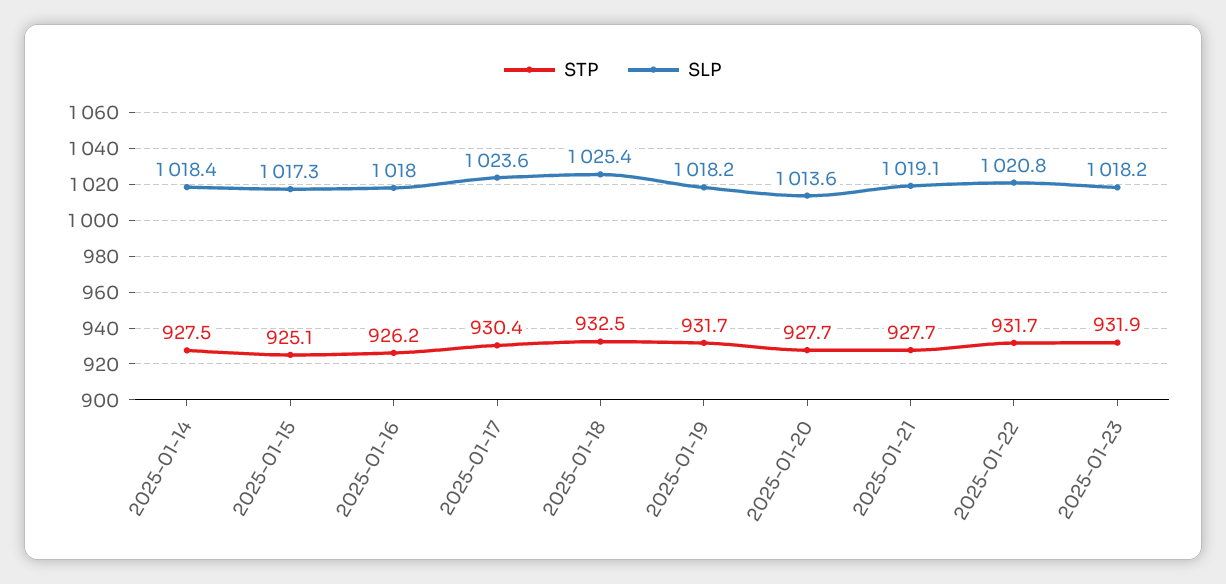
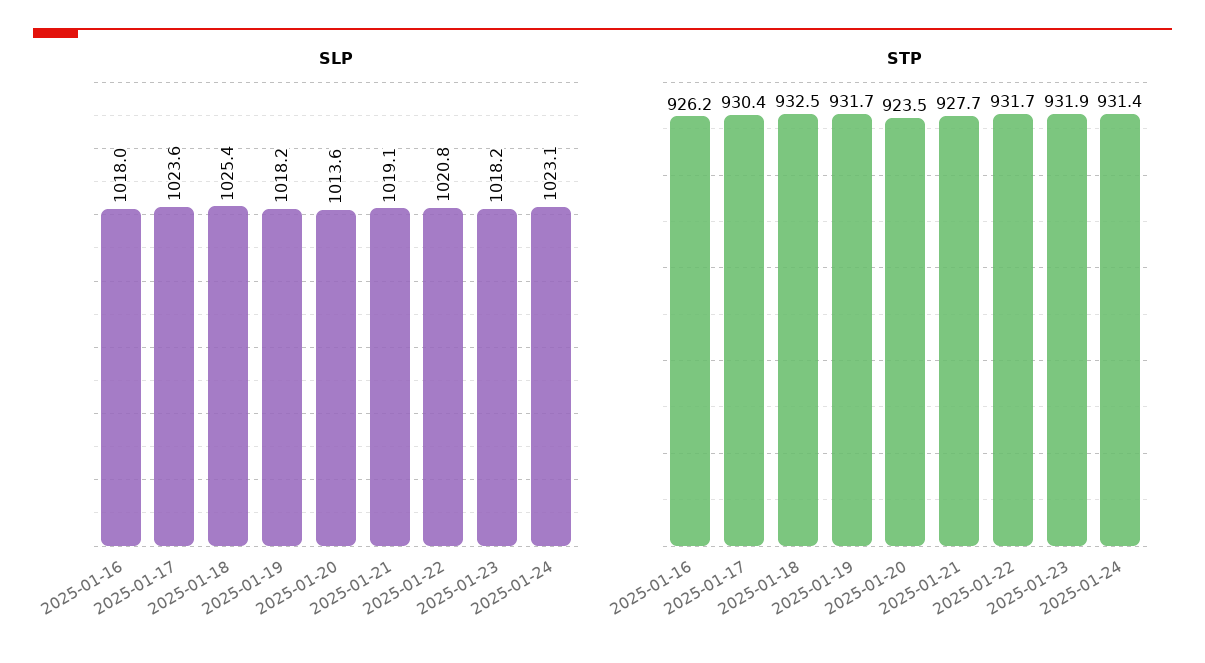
STP, 2025-01-14: 927.5 -> none
SLP, 2025-01-14: 1018.4 -> none
STP, 2025-01-15: 925.1 -> none
SLP, 2025-01-15: 1017.3 -> none
STP, 2025-01-20: 927.7 -> 923.5
SLP, 2025-01-24: none -> 1023.1
STP, 2025-01-24: none -> 931.4

